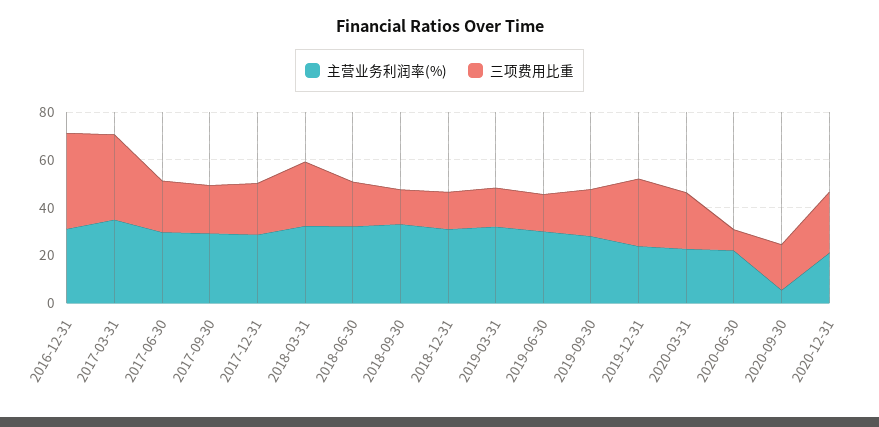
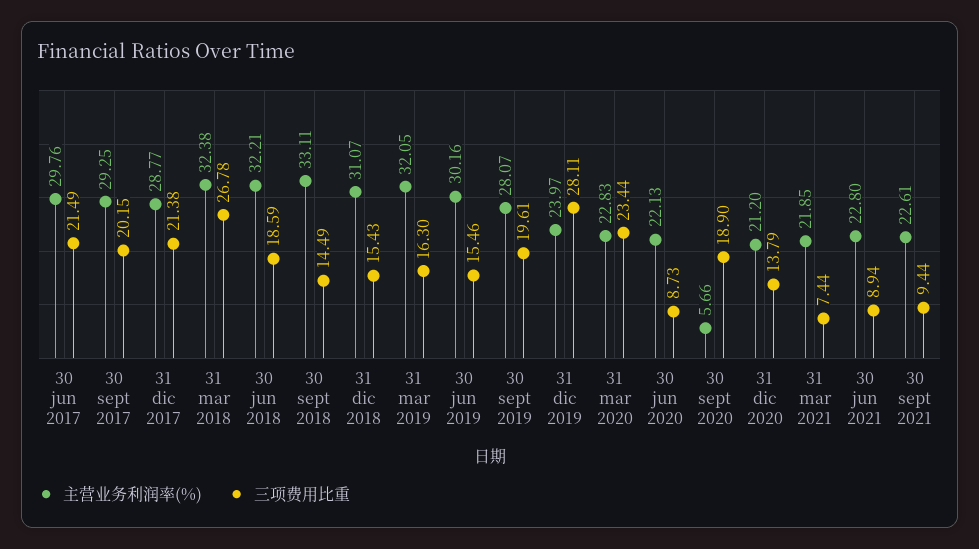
主营业务利润率(%), 2016-12-31: 30 -> none
三项费用比重, 2016-12-31: 40 -> none
主营业务利润率(%), 2017-03-31: 35 -> none
三项费用比重, 2017-03-31: 35 -> none
三项费用比重, 2020-12-31: 25 -> 13.79
主营业务利润率(%), 31 mar 2021: none -> 21.85
三项费用比重, 31 mar 2021: none -> 7.44
主营业务利润率(%), 30 jun 2021: none -> 22.8
三项费用比重, 30 jun 2021: none -> 8.94
主营业务利润率(%), 30 sept 2021: none -> 22.61
三项费用比重, 30 sept 2021: none -> 9.44

